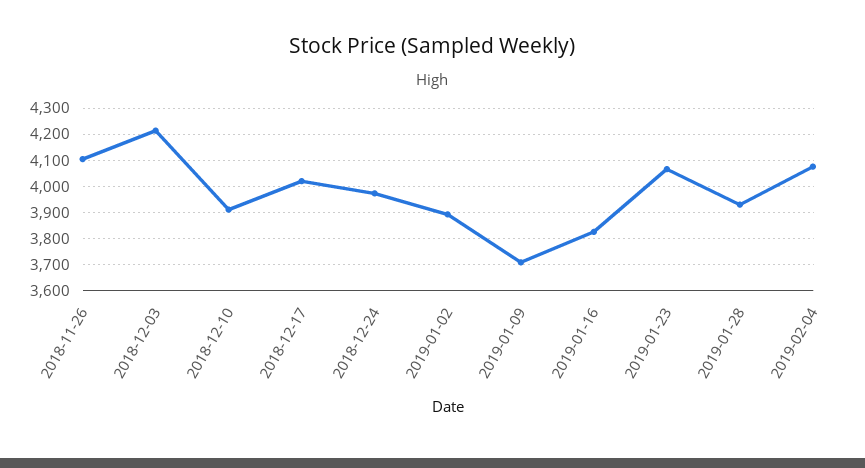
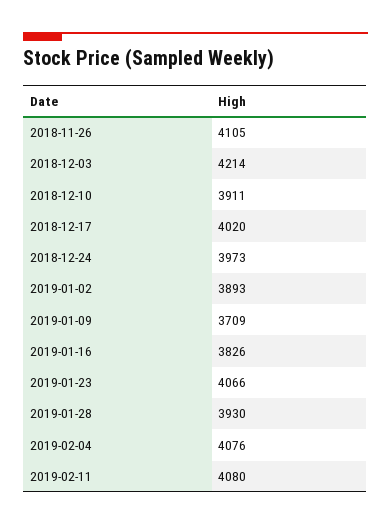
2019-02-11: none -> 4080

